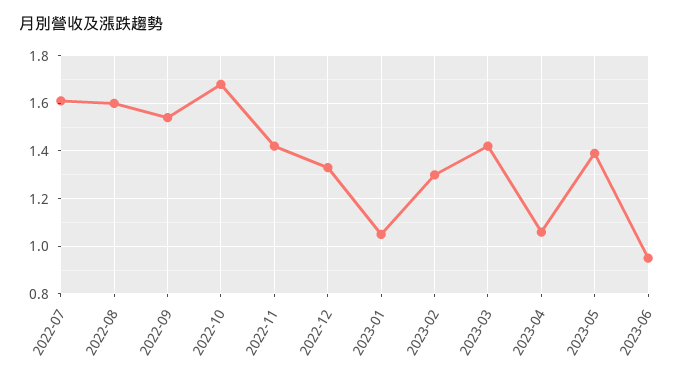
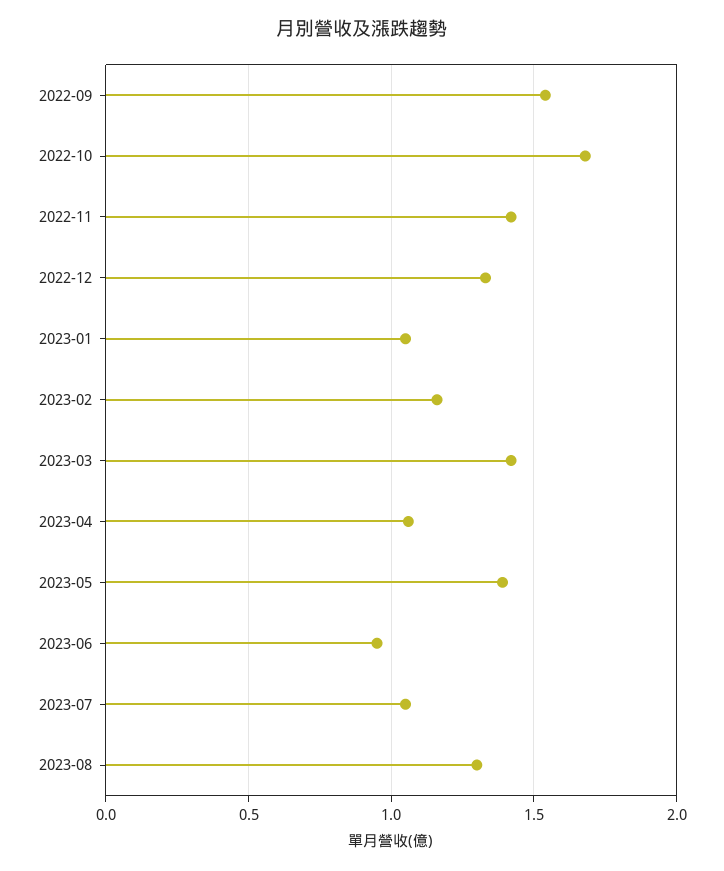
2022-07: 1.6 -> none
2022-08: 1.6 -> none
2023-02: 1.3 -> 1.15
2023-07: none -> 1.05
2023-08: none -> 1.3

